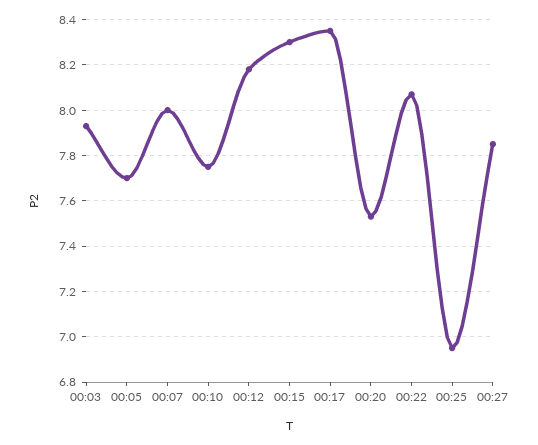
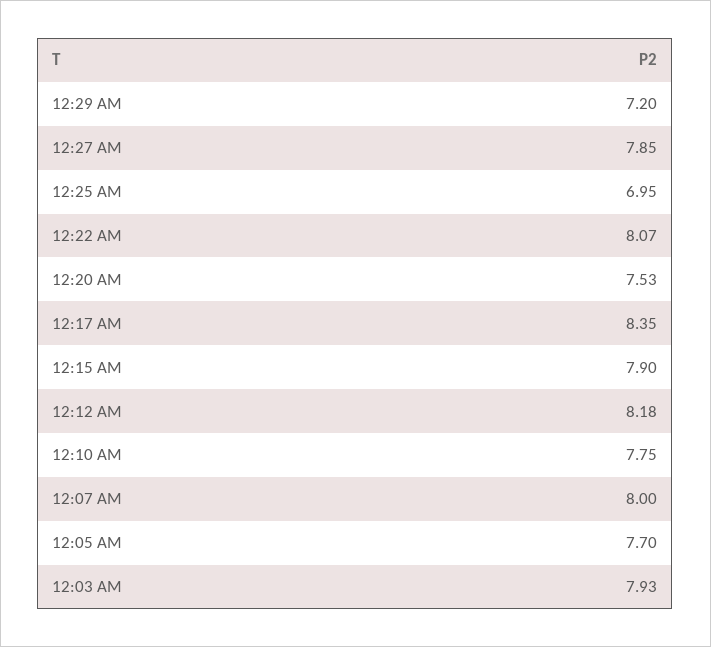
00:15: 8.3 -> 7.9
12:29 AM: none -> 7.2

